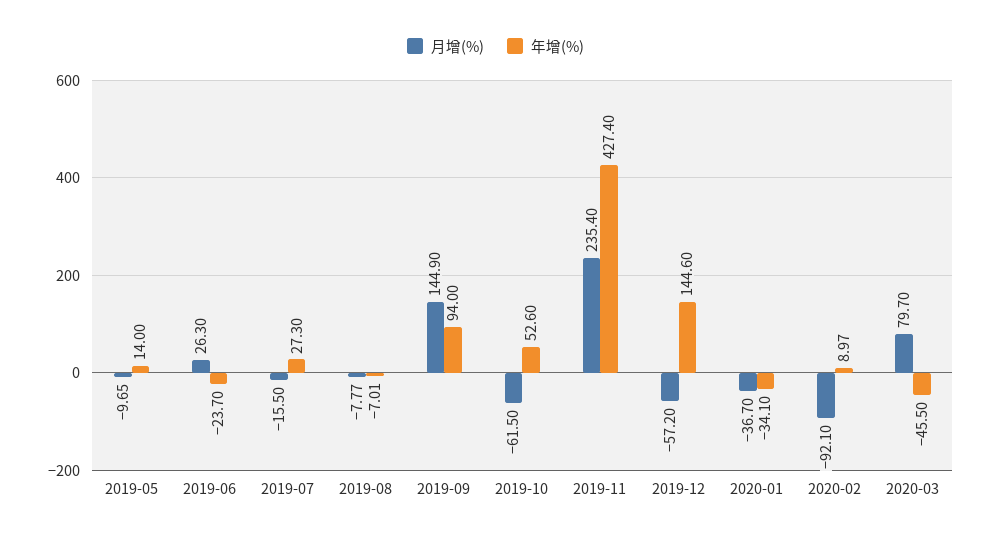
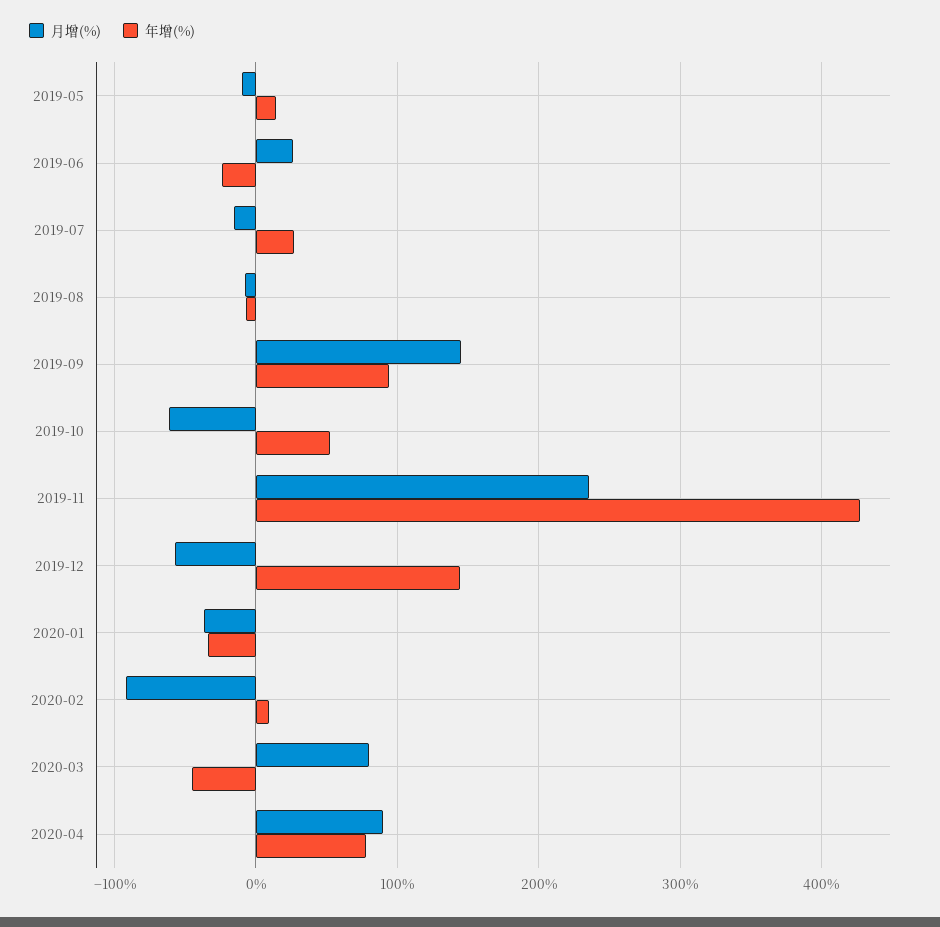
月增(%), 2020-04: none -> 90
年增(%), 2020-04: none -> 80

